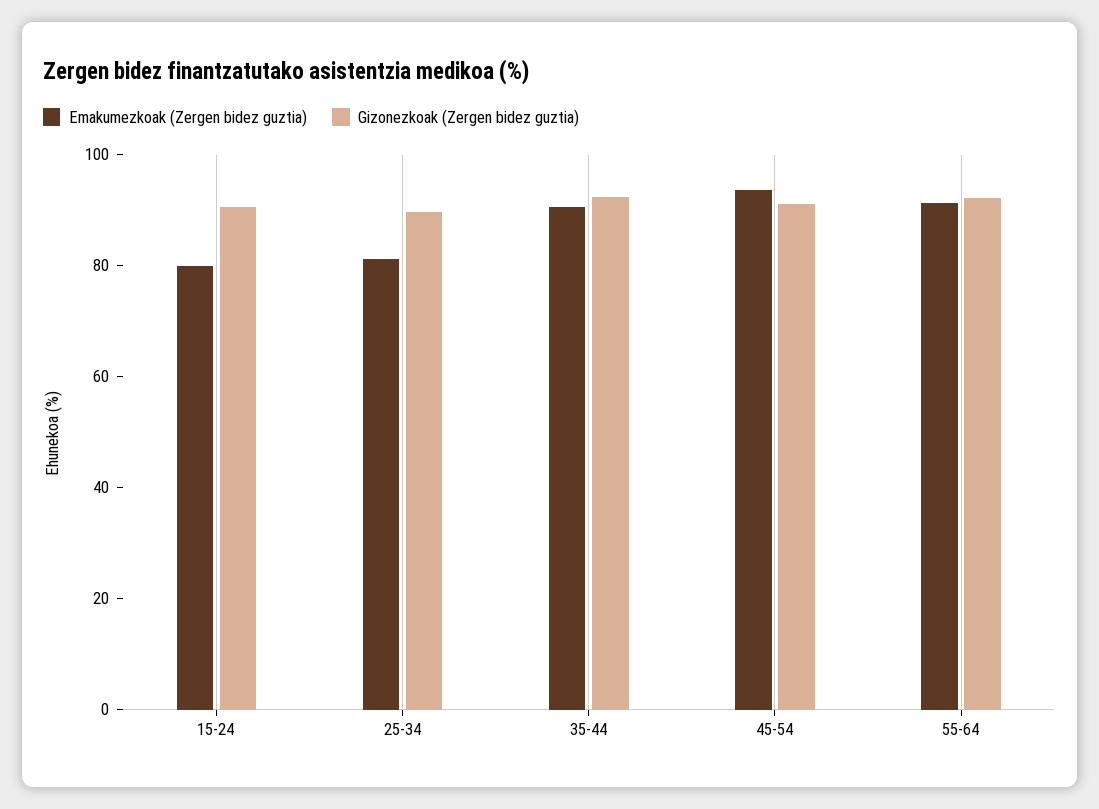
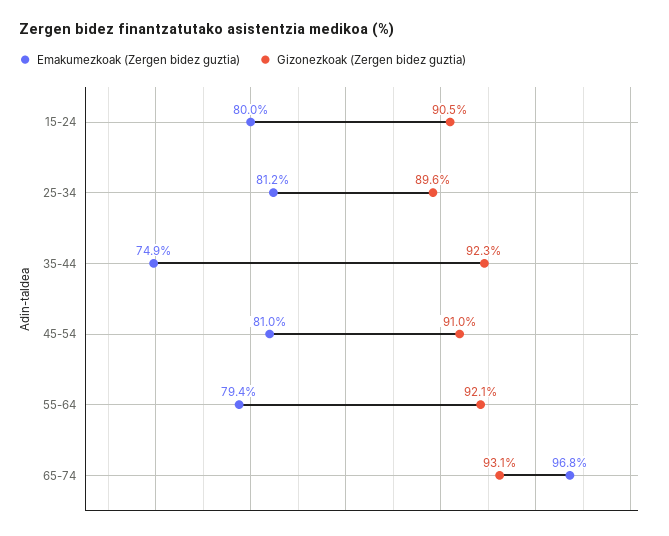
Emakumezkoak (Zergen bidez guztia), 35-44: 90 -> 74.9
Emakumezkoak (Zergen bidez guztia), 45-54: 95 -> 81
Emakumezkoak (Zergen bidez guztia), 55-64: 90 -> 79.4
Emakumezkoak (Zergen bidez guztia), 65-74: none -> 96.8
Gizonezkoak (Zergen bidez guztia), 65-74: none -> 93.1

